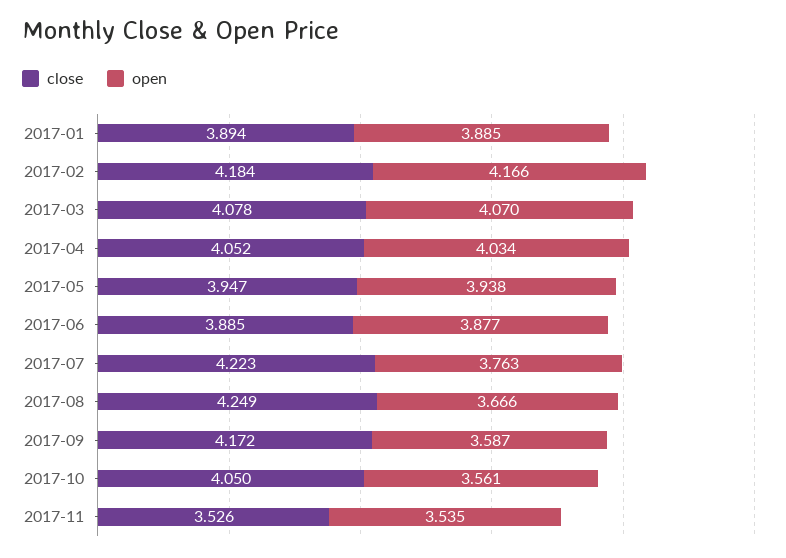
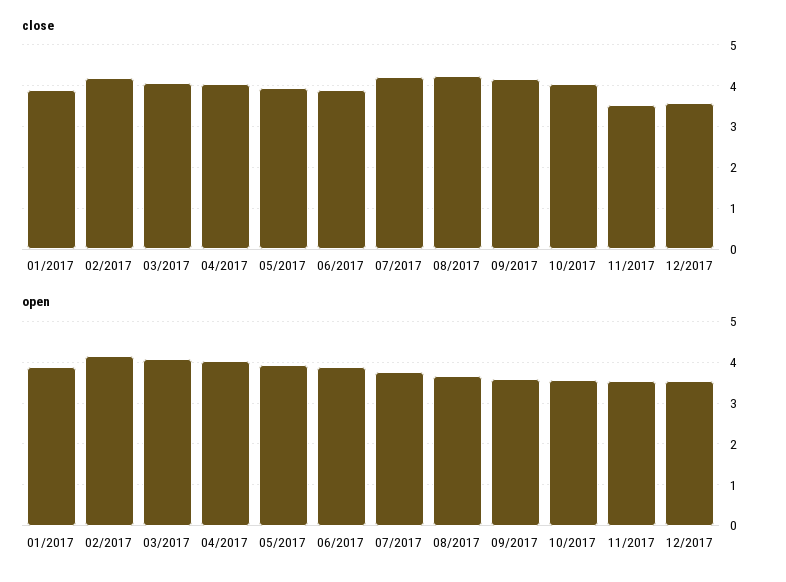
close, 12/2017: none -> 3.6
open, 12/2017: none -> 3.6

